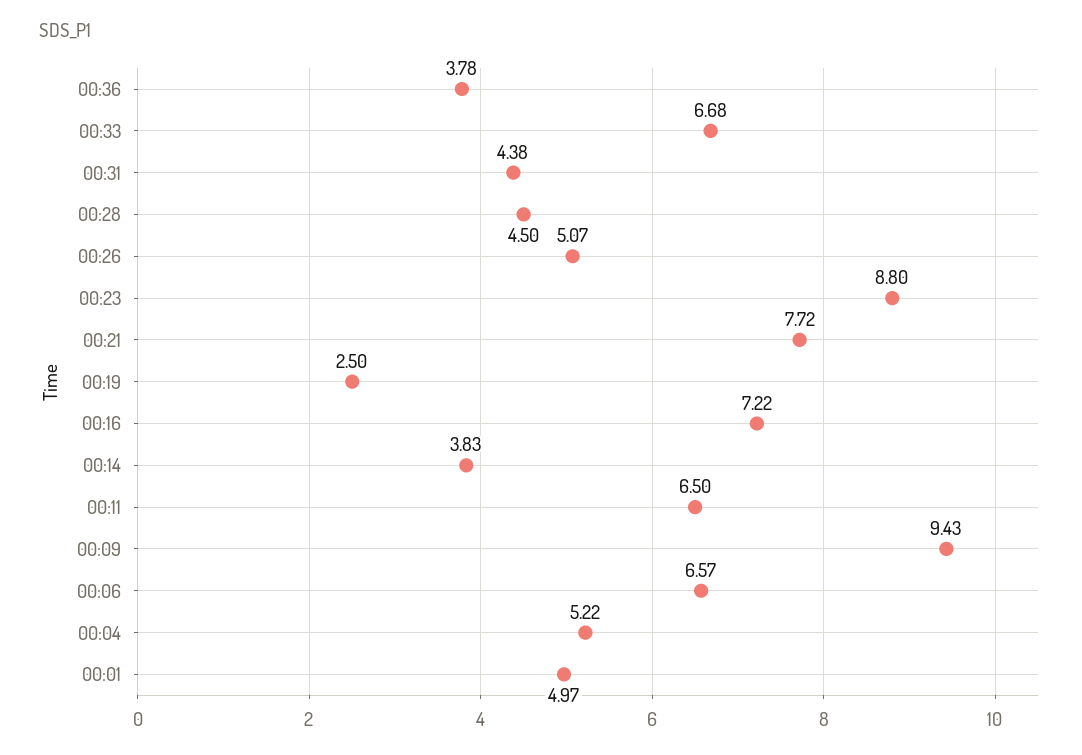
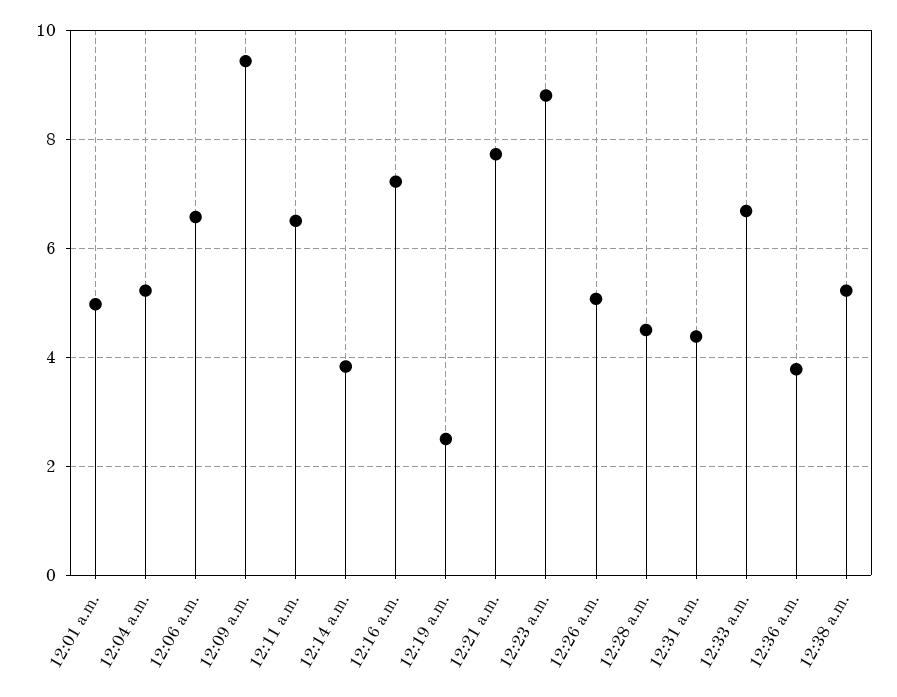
12:38 a.m.: none -> 5.2

